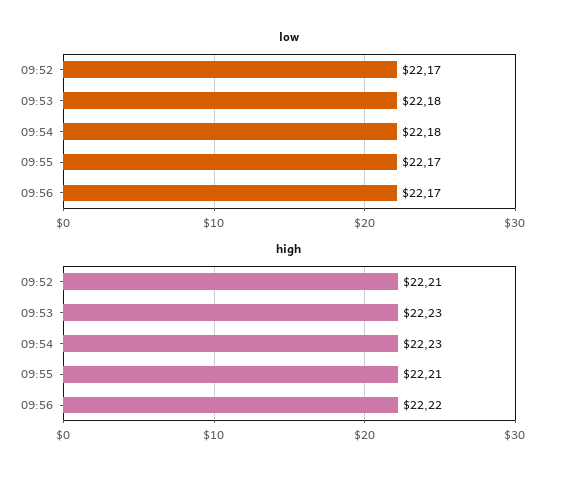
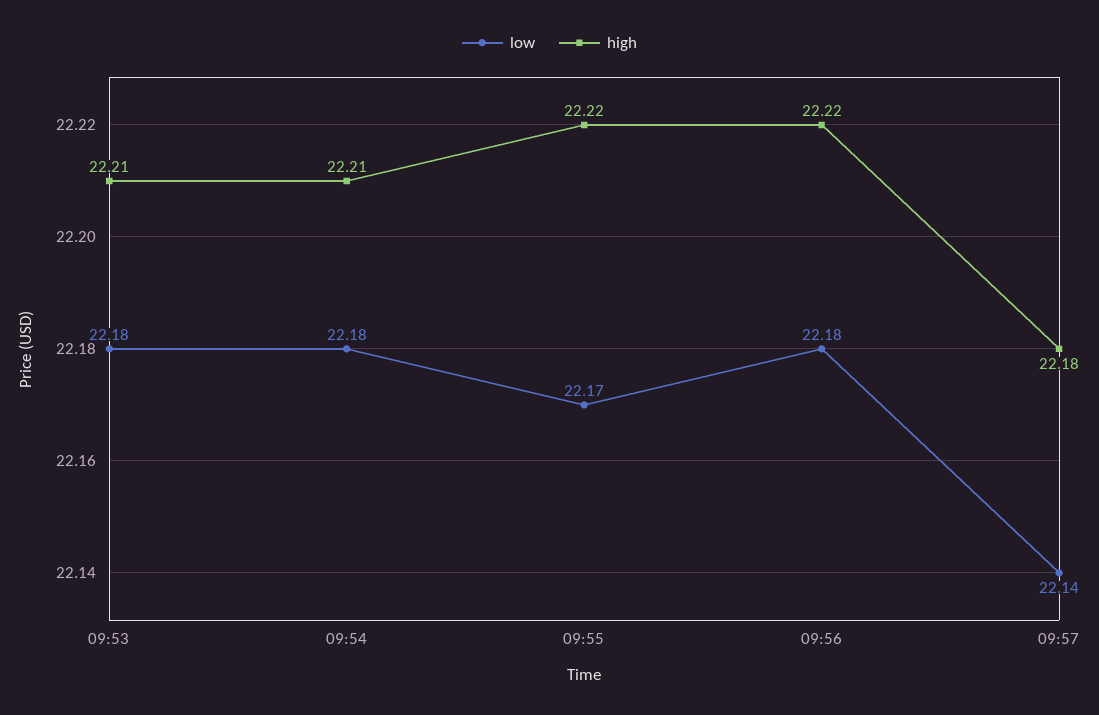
low, 09:52: 22.17 -> none
low, 09:56: 22.17 -> 22.18
high, 09:52: 22.21 -> none
high, 09:53: 22.23 -> 22.21
high, 09:54: 22.23 -> 22.21
high, 09:55: 22.21 -> 22.22
low, 09:57: none -> 22.14
high, 09:57: none -> 22.18

